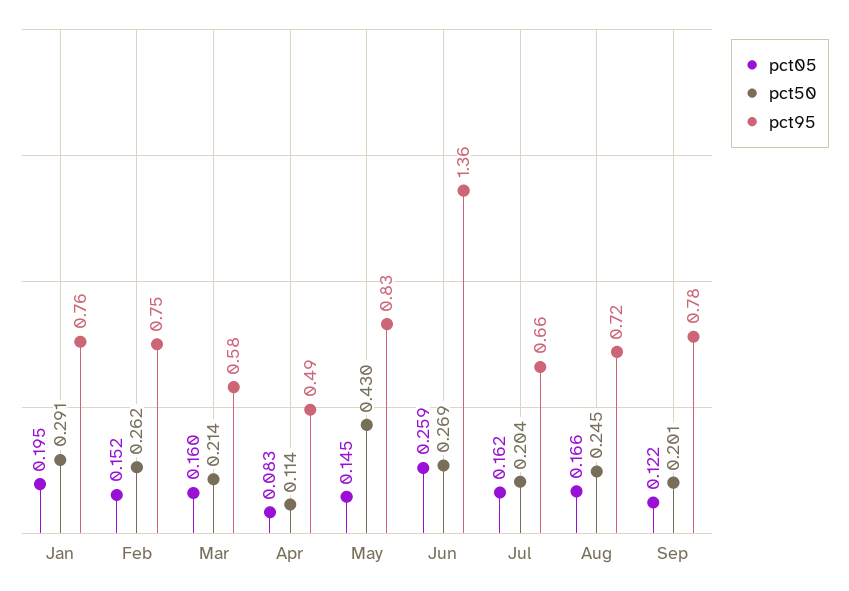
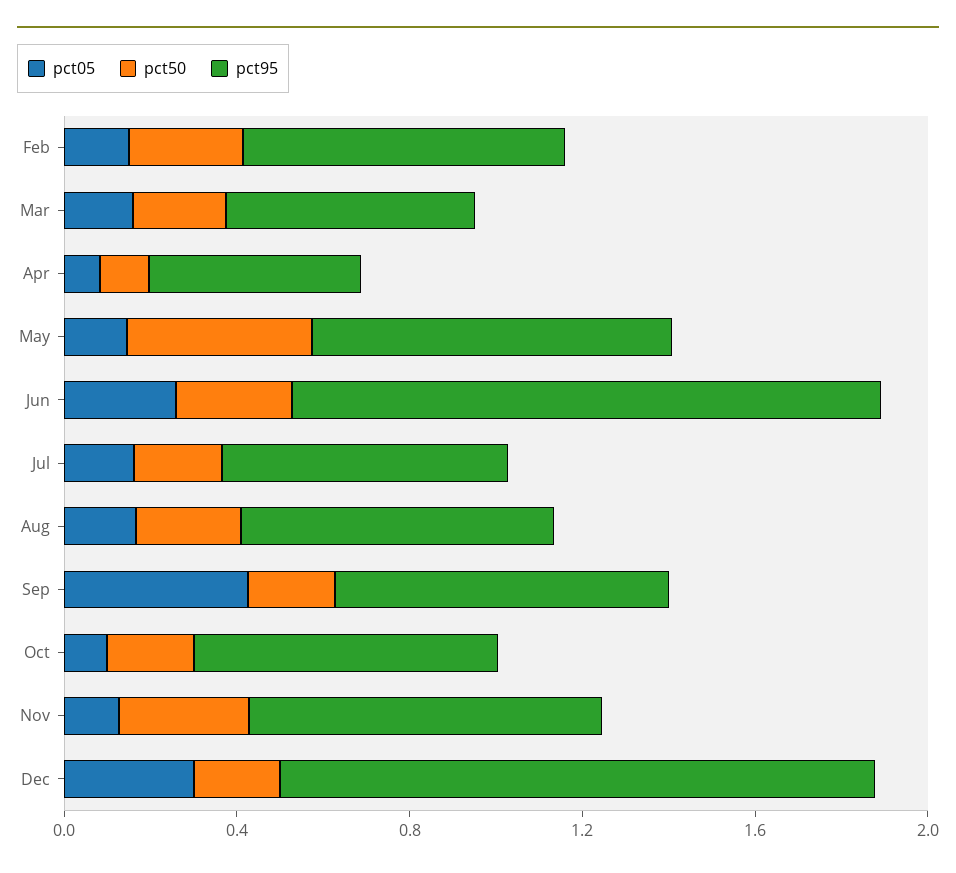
pct05, Jan: 0.195 -> none
pct50, Jan: 0.291 -> none
pct95, Jan: 0.76 -> none
pct05, Sep: 0.122 -> 0.4
pct05, Oct: none -> 0.1
pct50, Oct: none -> 0.2
pct95, Oct: none -> 0.7
pct05, Nov: none -> 0.1
pct50, Nov: none -> 0.3
pct95, Nov: none -> 0.8
pct05, Dec: none -> 0.3
pct50, Dec: none -> 0.2
pct95, Dec: none -> 1.4

